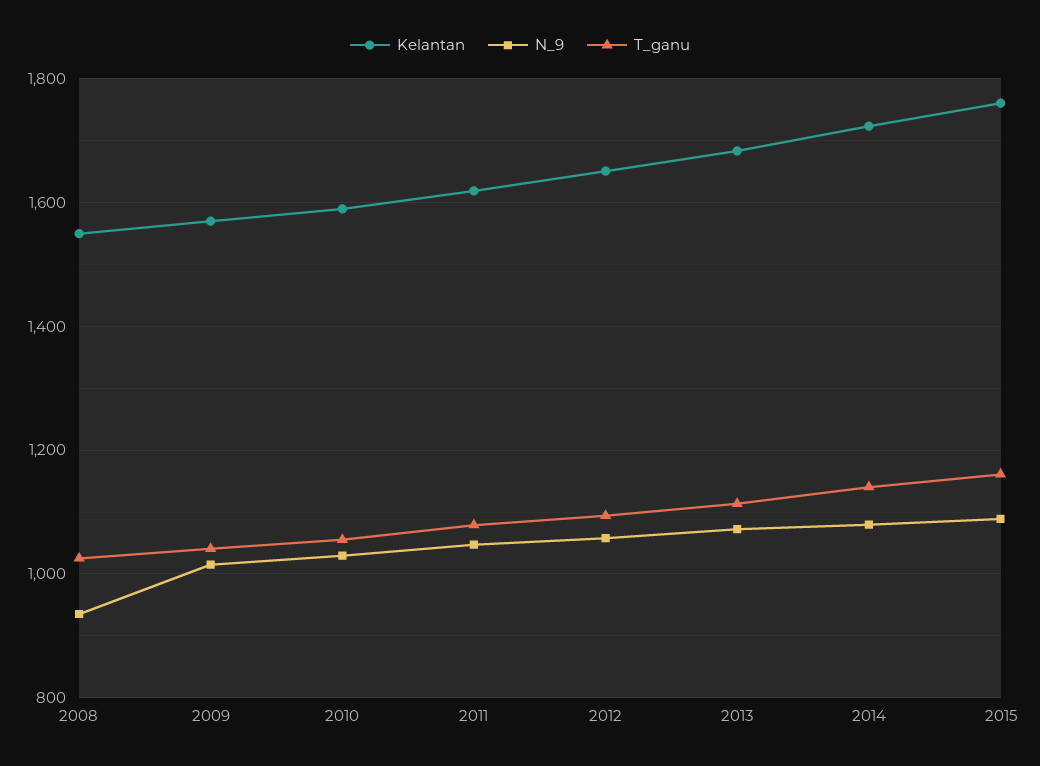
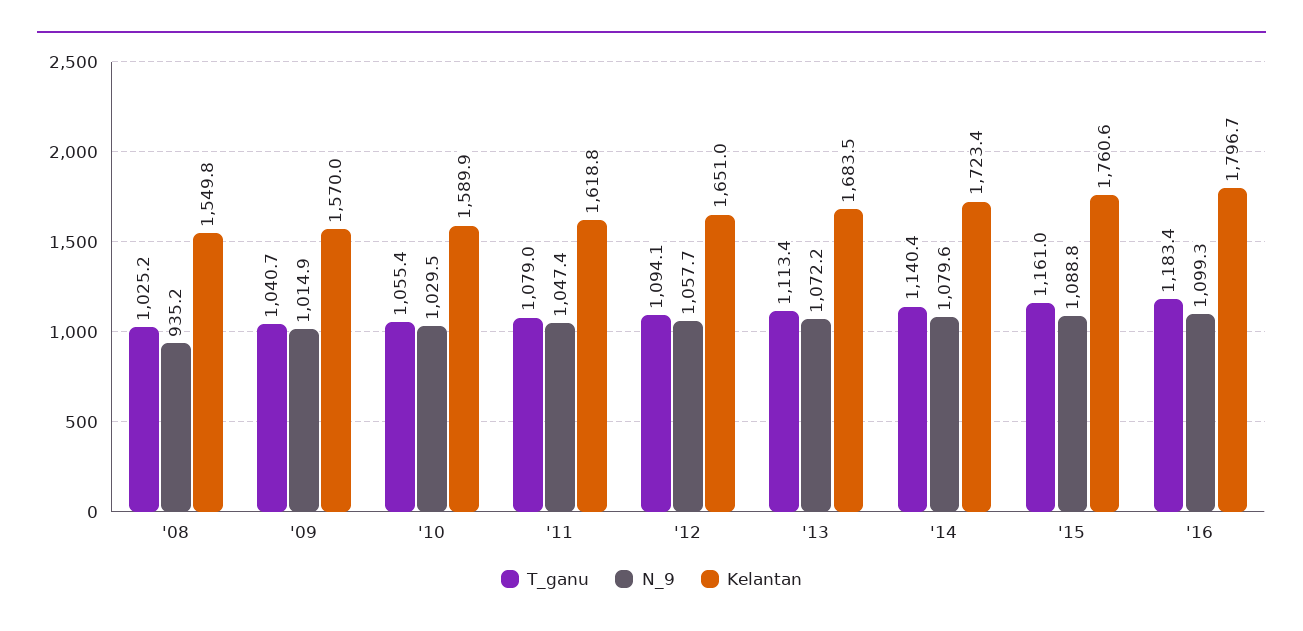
T_ganu, '16: none -> 1183.4
N_9, '16: none -> 1099.3
Kelantan, '16: none -> 1796.7

